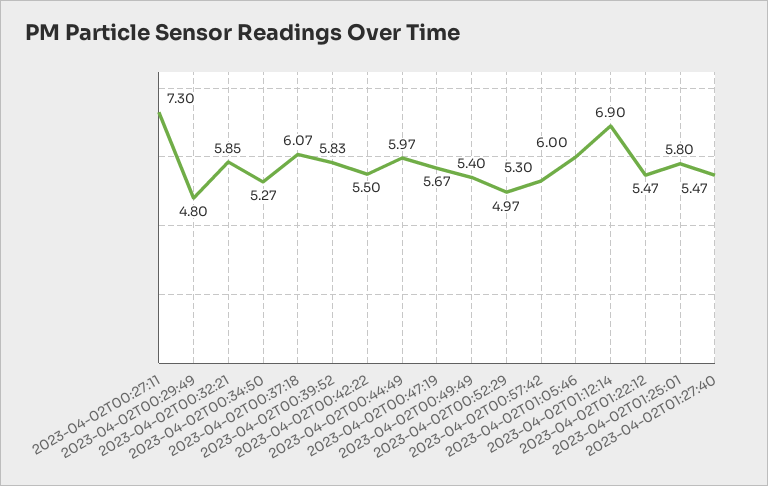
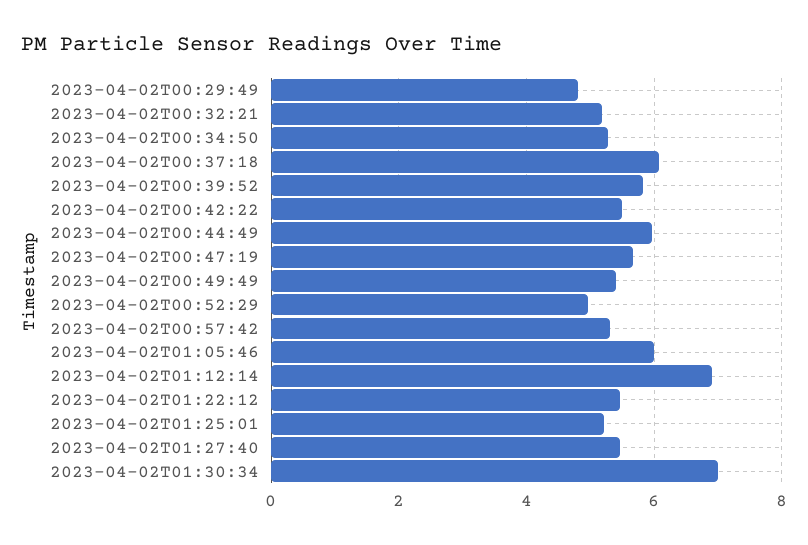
2023-04-02T00:27:11: 7.3 -> none
2023-04-02T00:32:21: 5.85 -> 5.2
2023-04-02T01:25:01: 5.8 -> 5.2
2023-04-02T01:30:34: none -> 7

